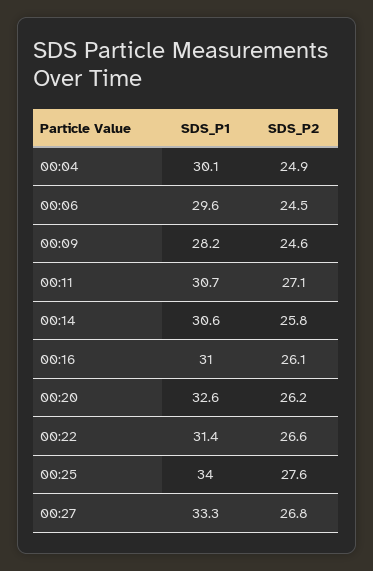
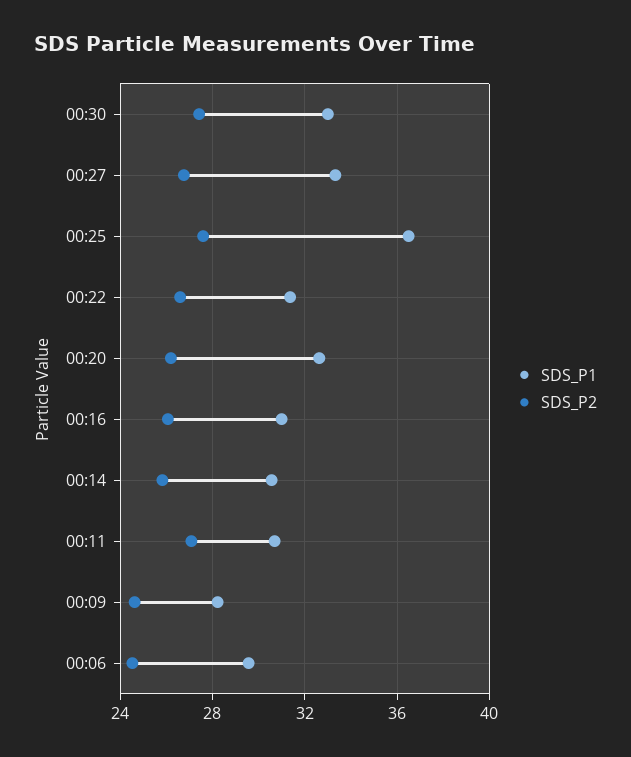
SDS_P1, 00:04: 30.1 -> none
SDS_P2, 00:04: 24.9 -> none
SDS_P1, 00:25: 34 -> 36.5
SDS_P1, 00:30: none -> 33
SDS_P2, 00:30: none -> 27.5

